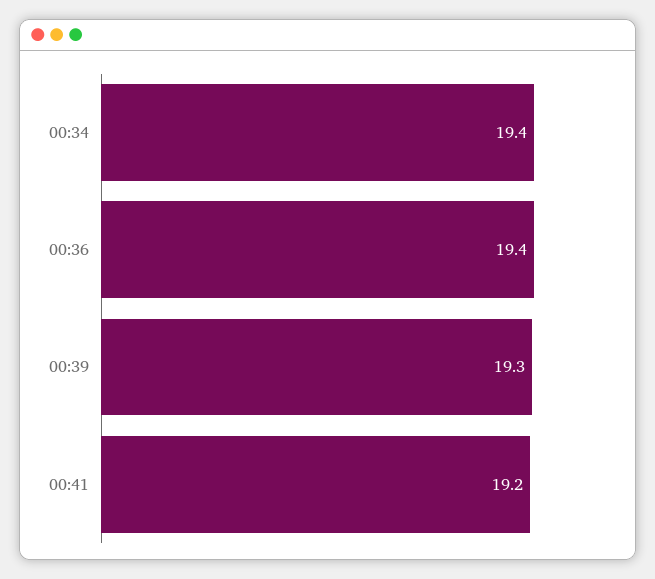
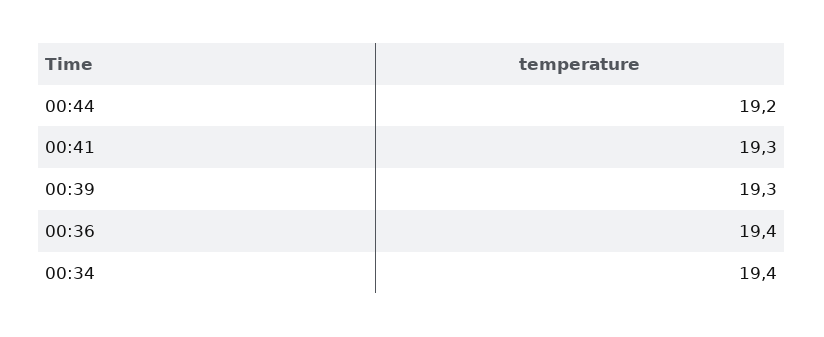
00:41: 19.2 -> 19.3
00:44: none -> 19.2

